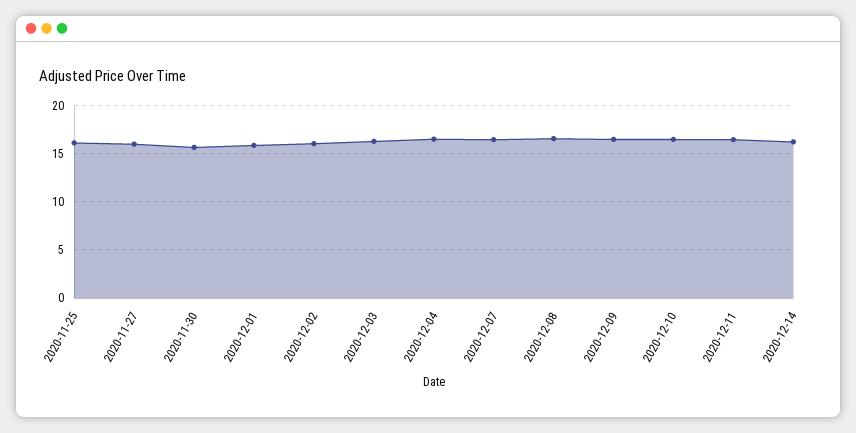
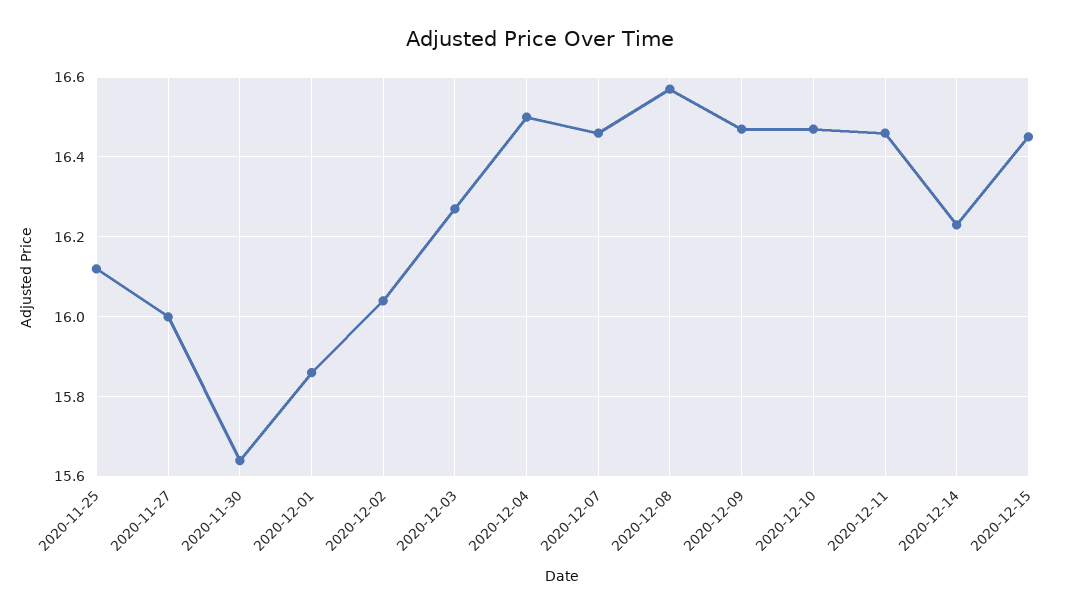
2020-12-15: none -> 16.45

